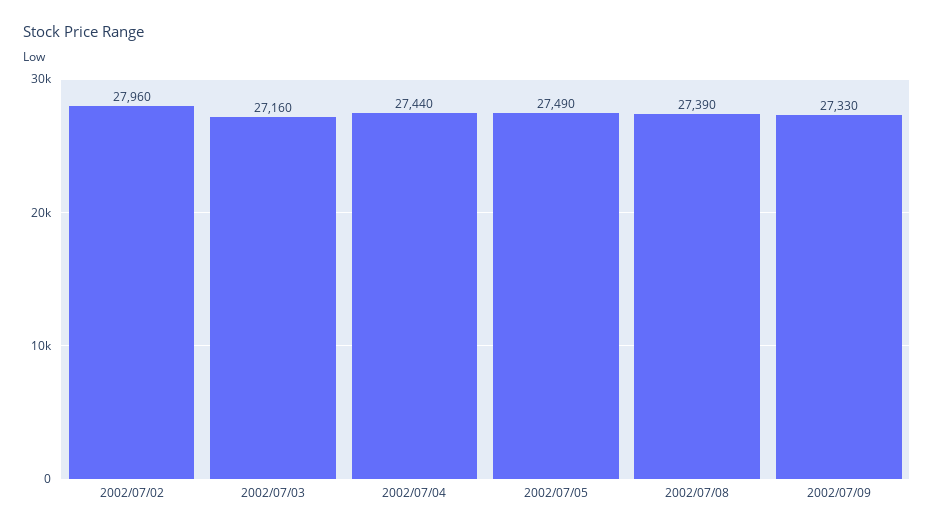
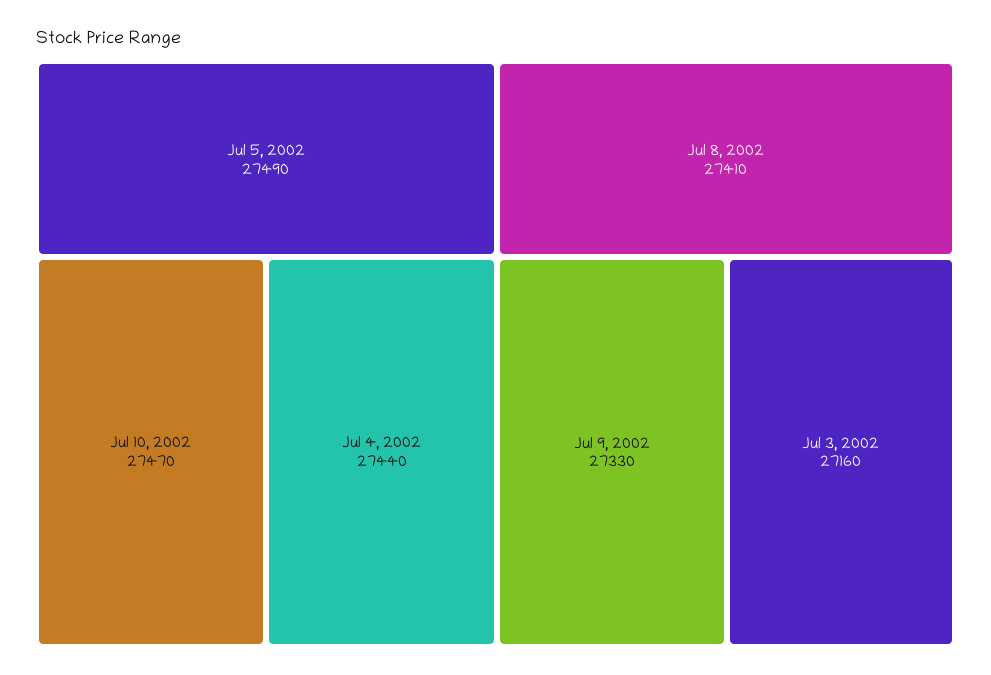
2002/07/02: 27960 -> none
2002/07/08: 27390 -> 27410
Jul 10, 2002: none -> 27470

